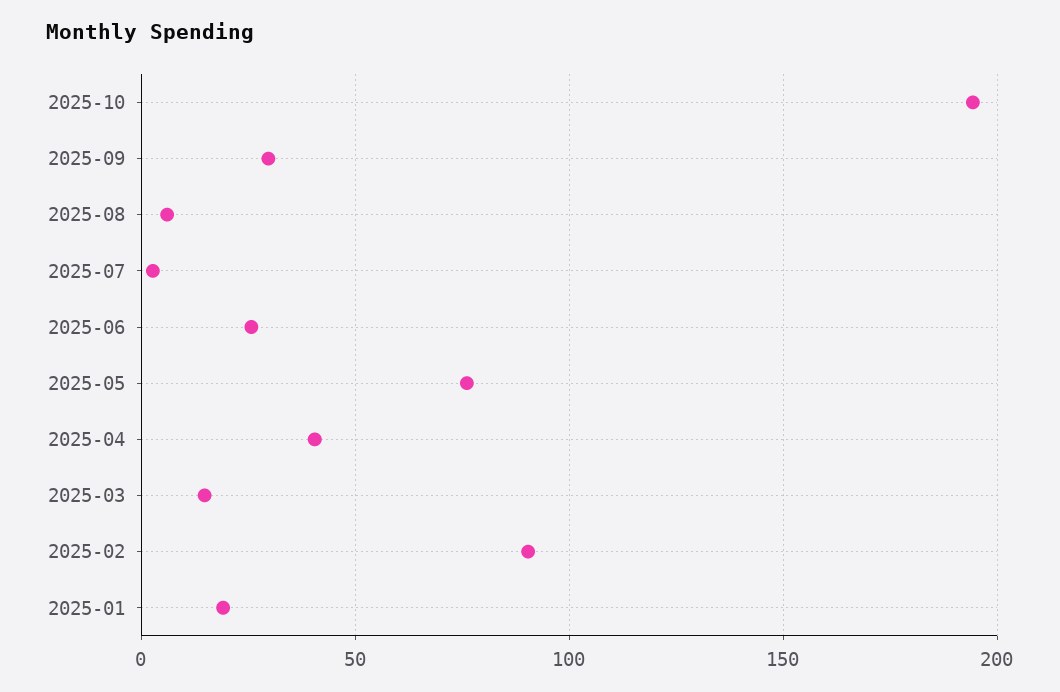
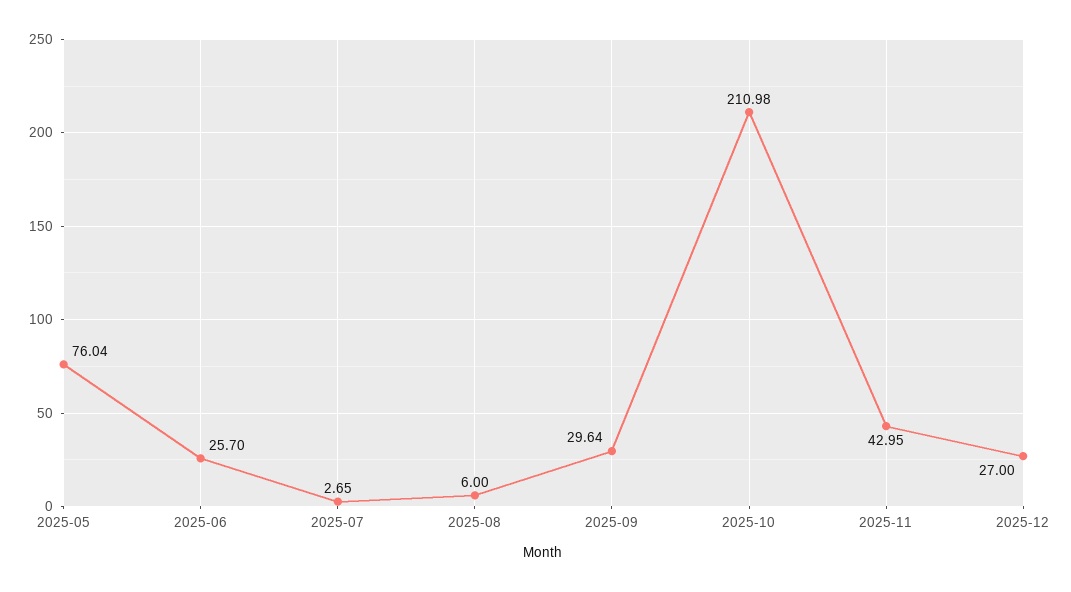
2025-10: 195 -> 210.98
2025-04: 40 -> none
2025-03: 15 -> none
2025-02: 90 -> none
2025-01: 20 -> none
2025-11: none -> 42.95
2025-12: none -> 27

